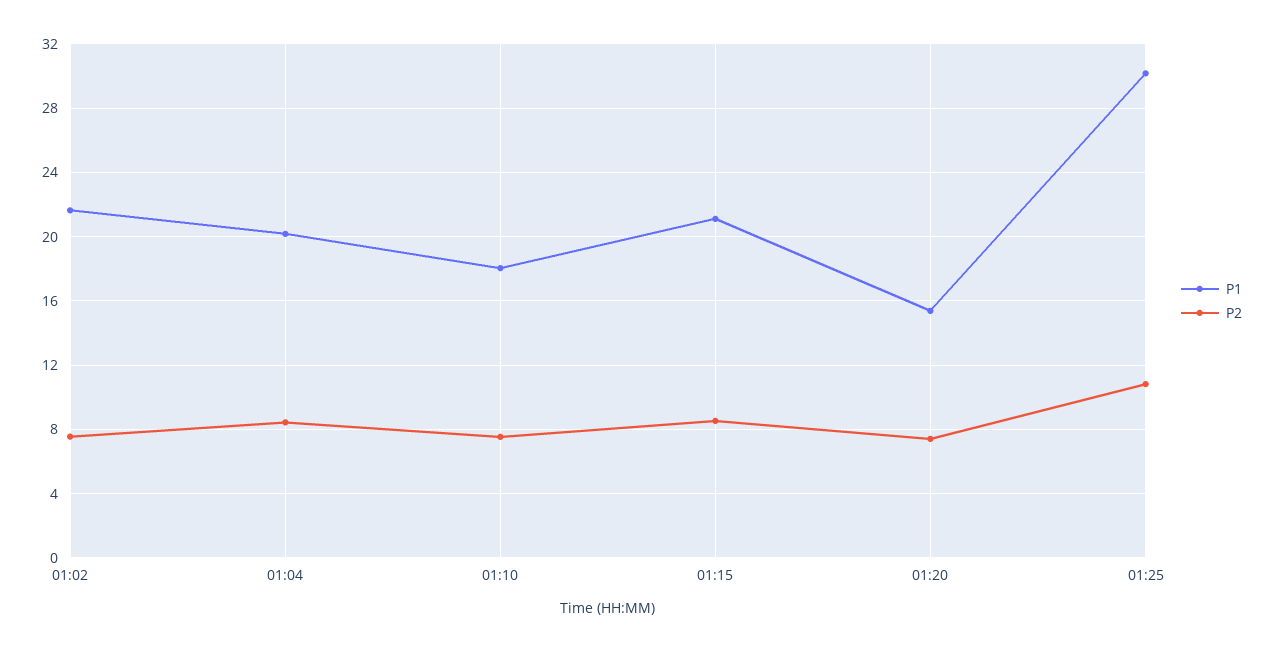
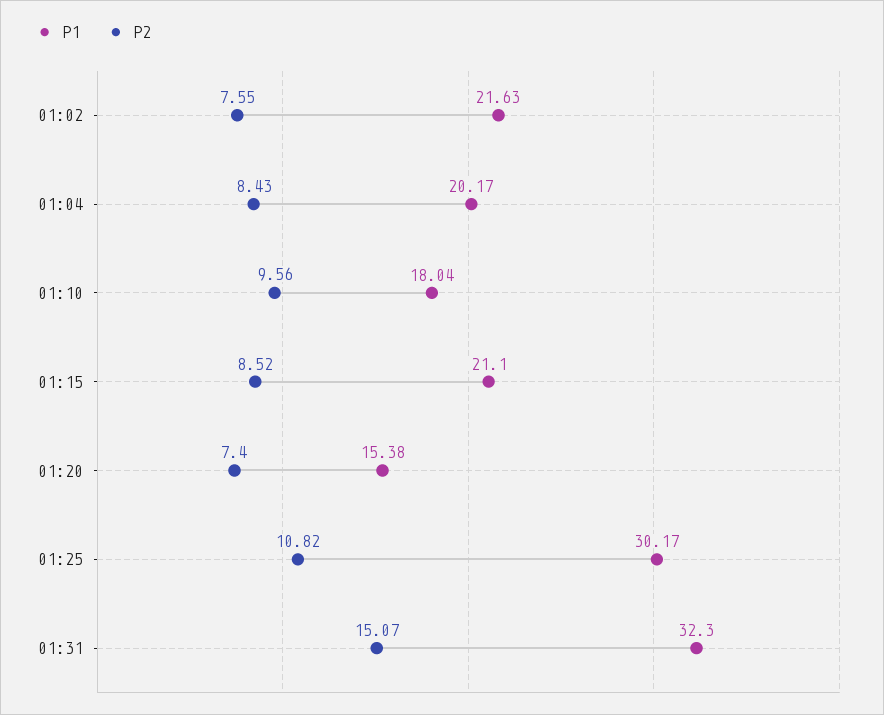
P2, 01:10: 7.5 -> 9.56
P1, 01:31: none -> 32.3
P2, 01:31: none -> 15.07

